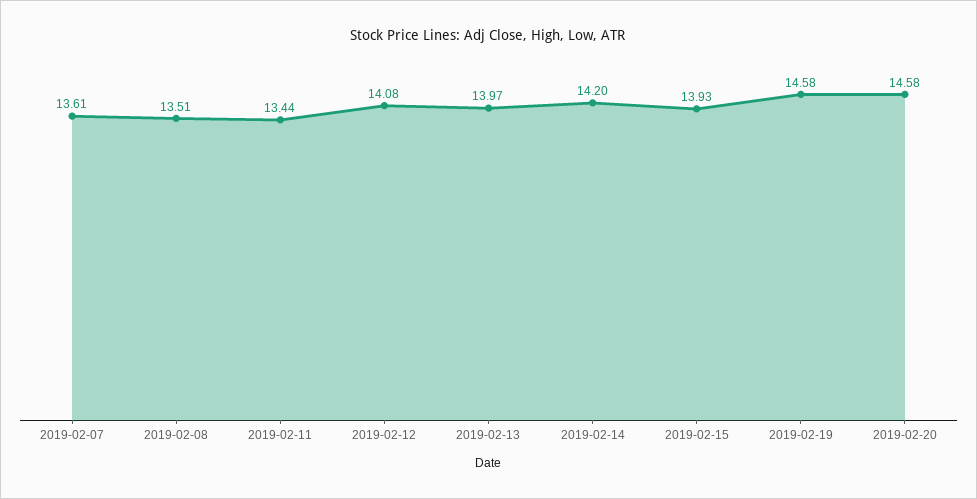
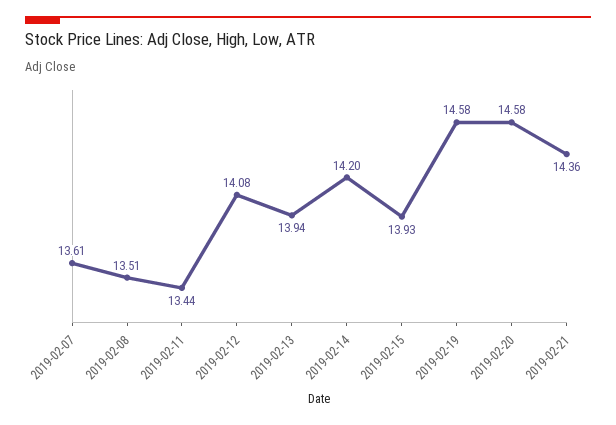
2019-02-13: 13.97 -> 13.94
2019-02-21: none -> 14.36

